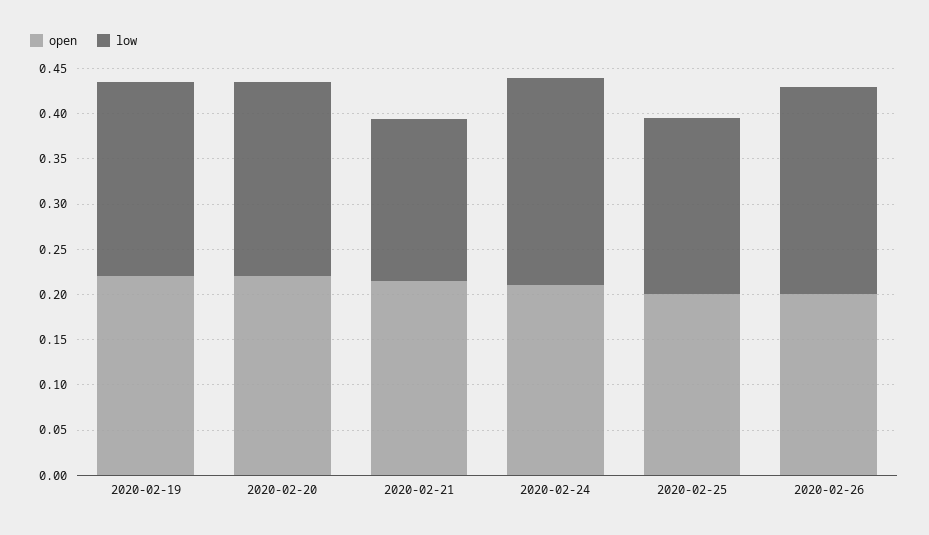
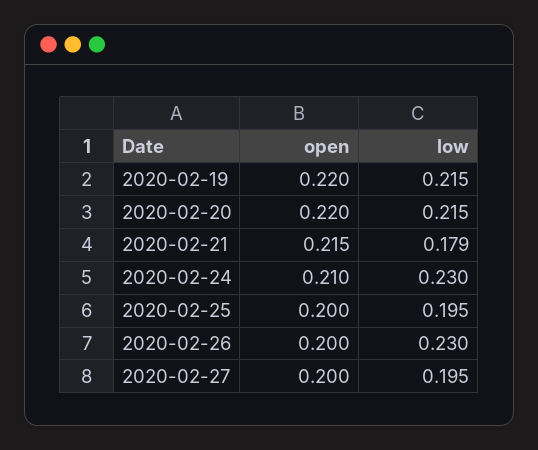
open, 2020-02-27: none -> 0.2
low, 2020-02-27: none -> 0.195

